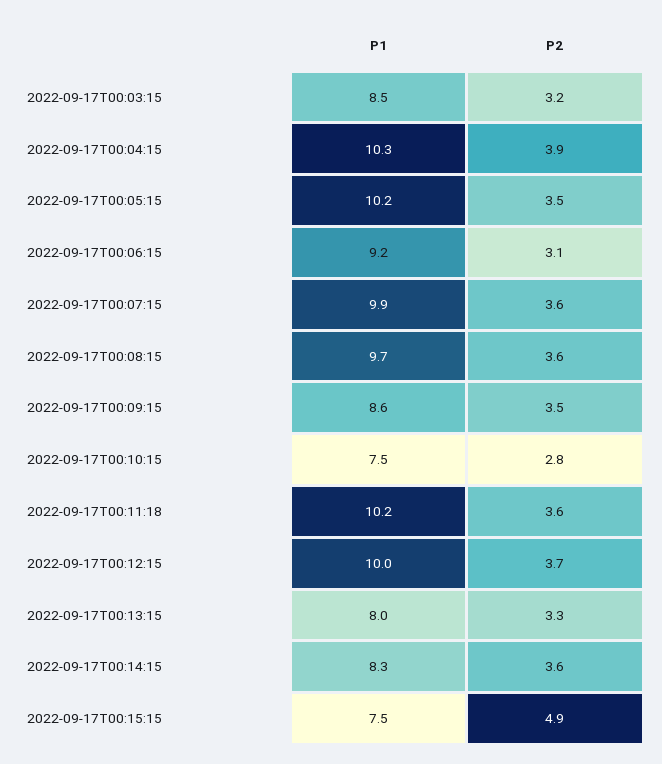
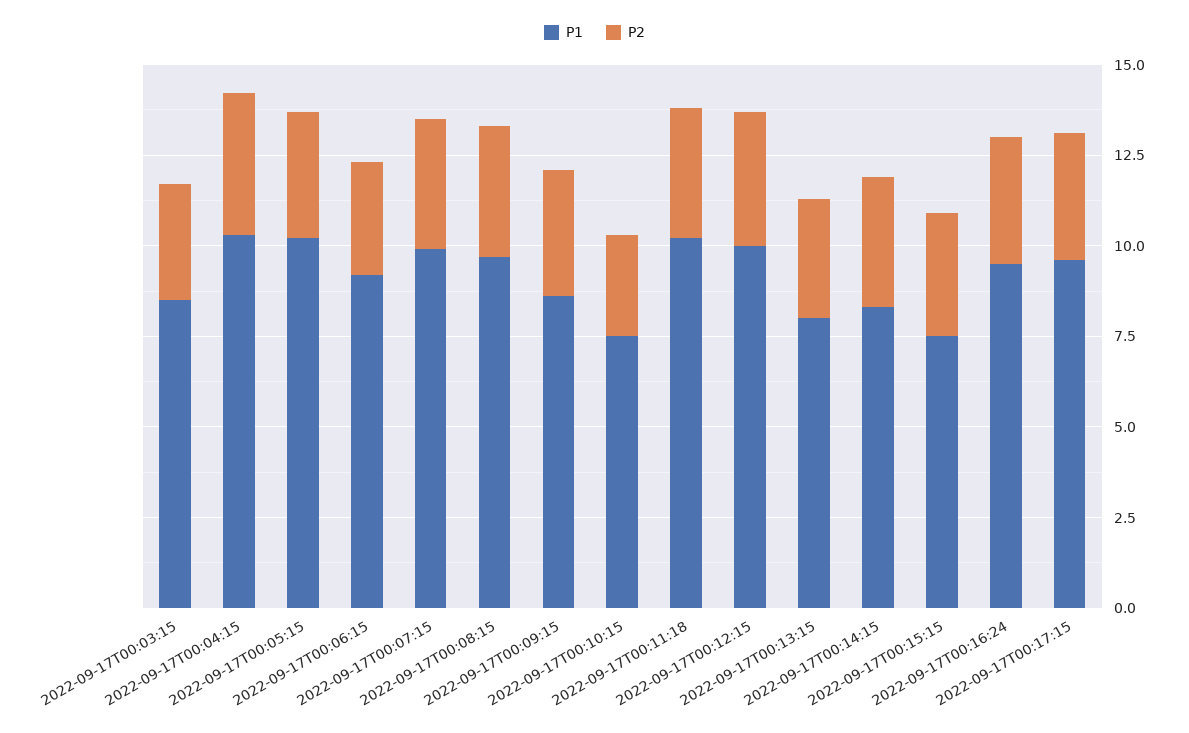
P2, 2022-09-17T00:15:15: 4.9 -> 3.5
P1, 2022-09-17T00:16:24: none -> 9.5
P2, 2022-09-17T00:16:24: none -> 3.5
P1, 2022-09-17T00:17:15: none -> 9.5
P2, 2022-09-17T00:17:15: none -> 3.5

